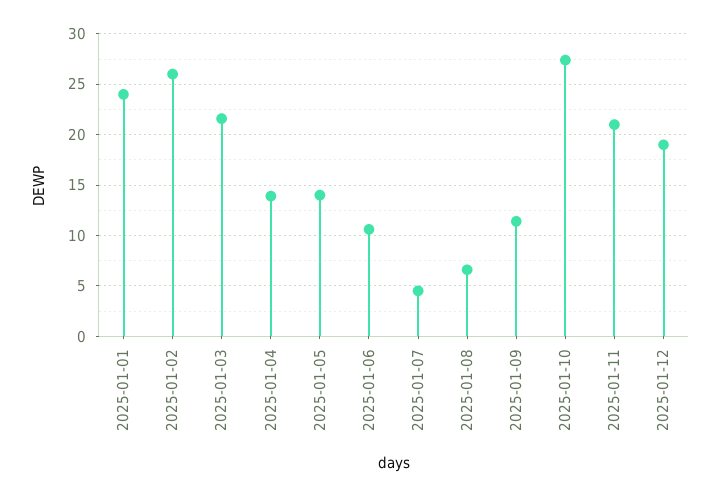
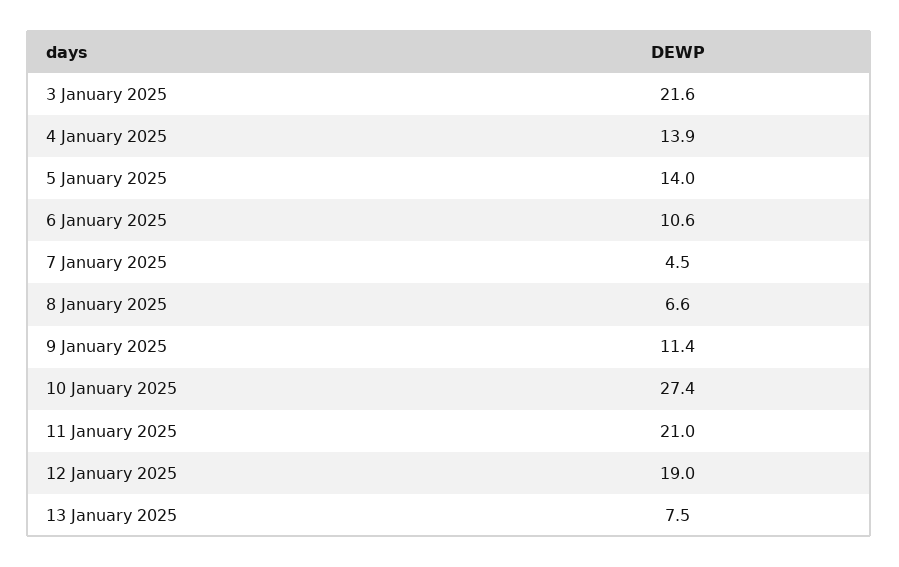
2025-01-01: 24 -> none
2025-01-02: 26 -> none
13 January 2025: none -> 7.5

